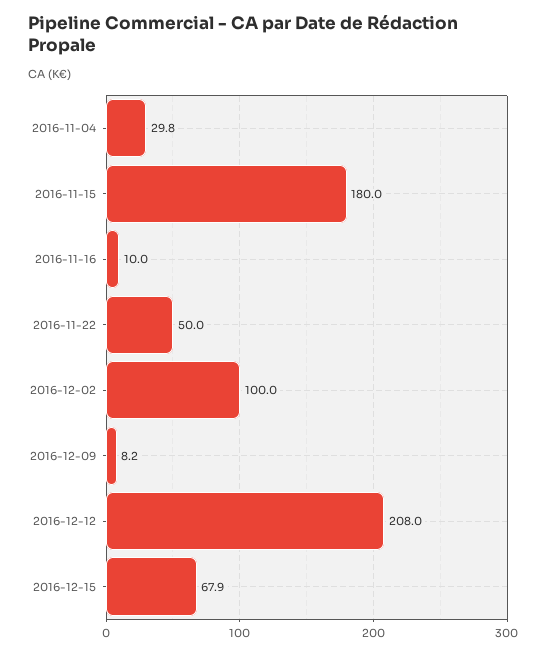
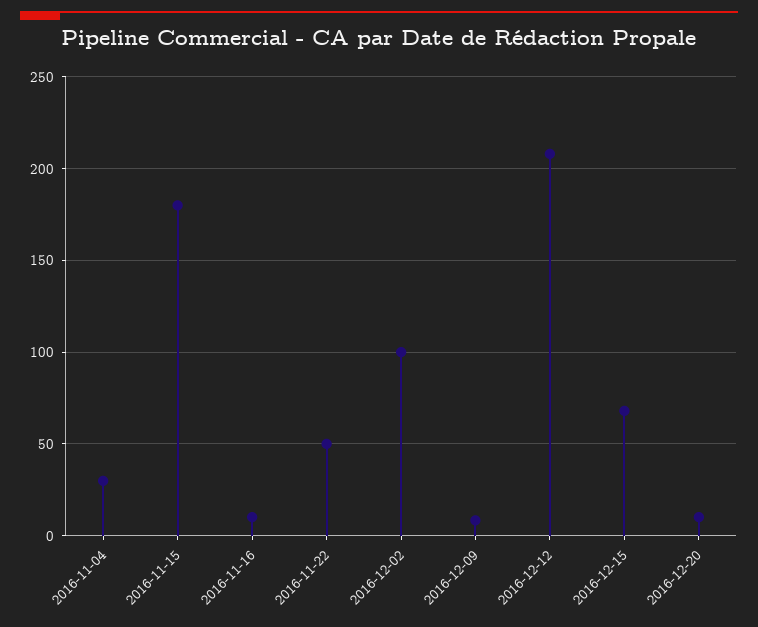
2016-12-20: none -> 10

